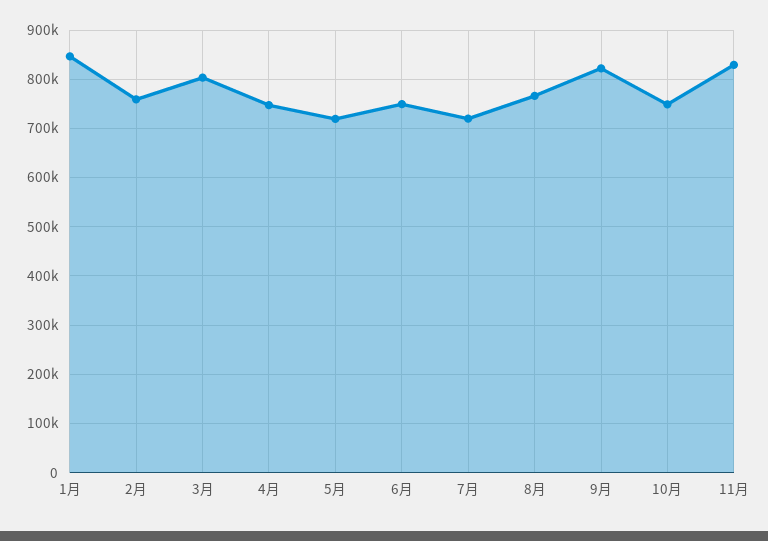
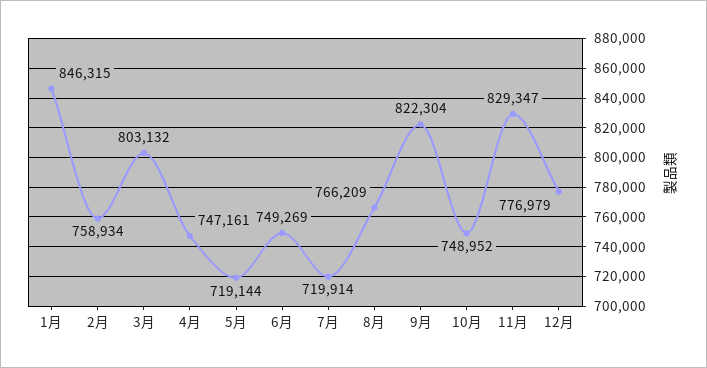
12月: none -> 776979

